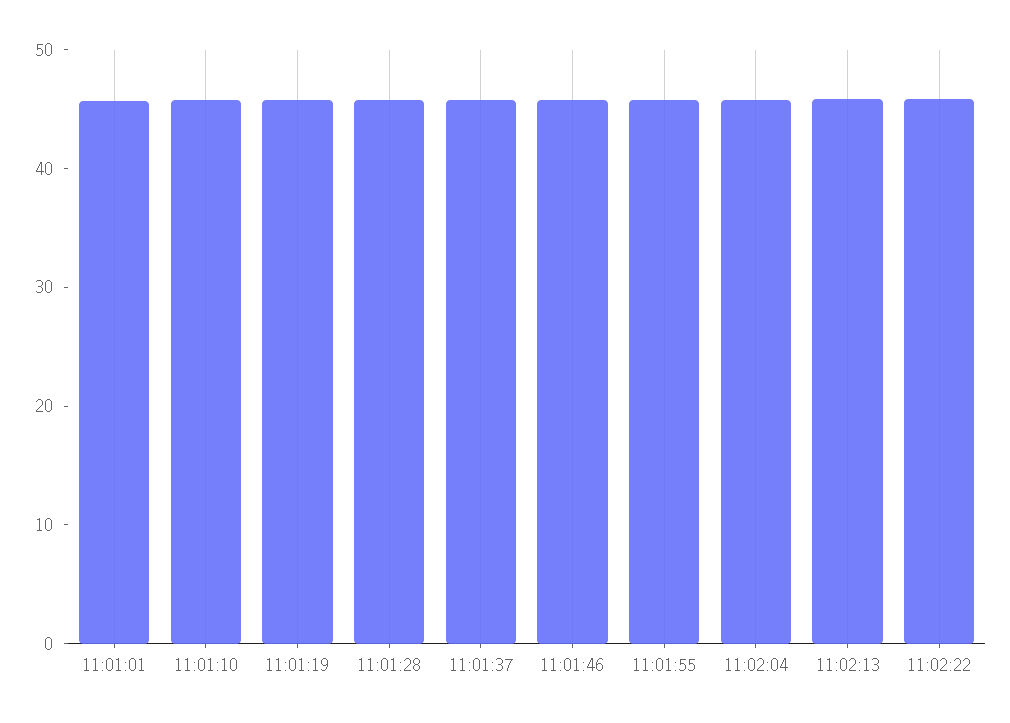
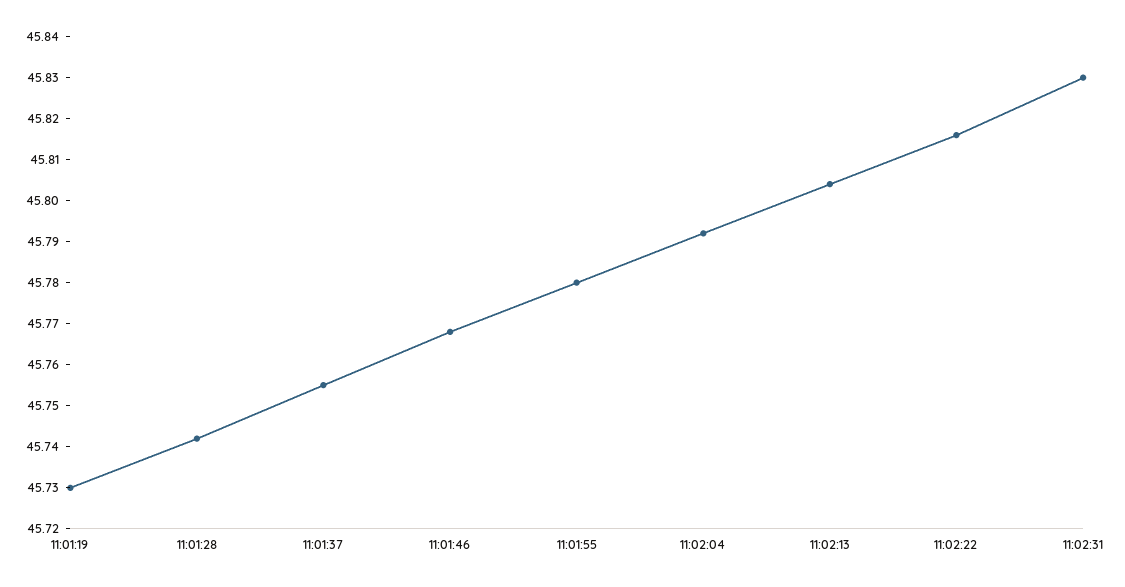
11:01:01: 46 -> none
11:01:10: 46 -> none
11:02:31: none -> 45.83

